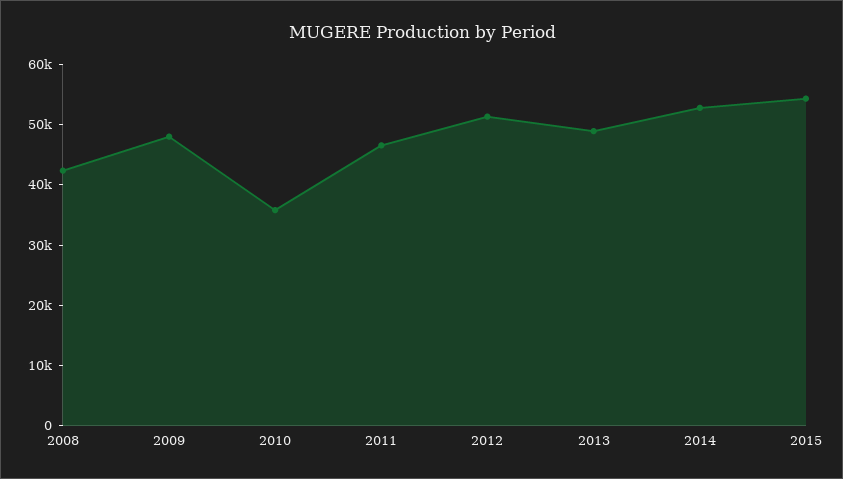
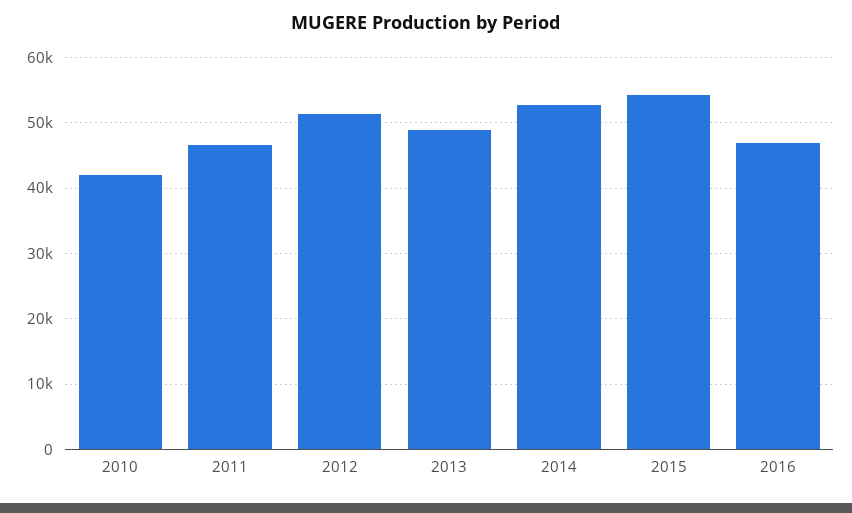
2008: 42000 -> none
2009: 48000 -> none
2010: 36000 -> 42000
2016: none -> 47000

